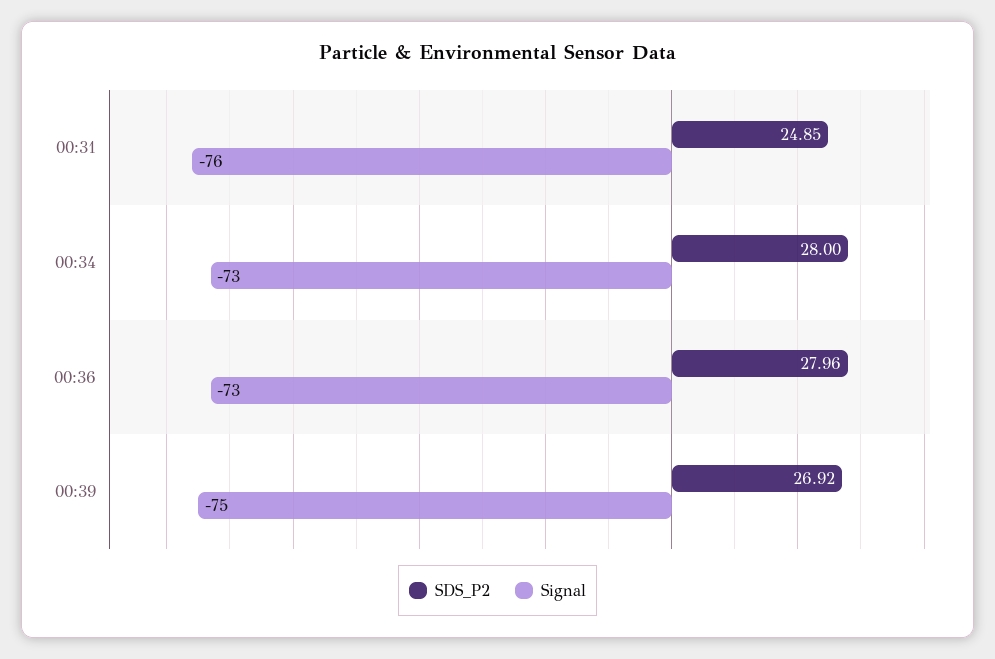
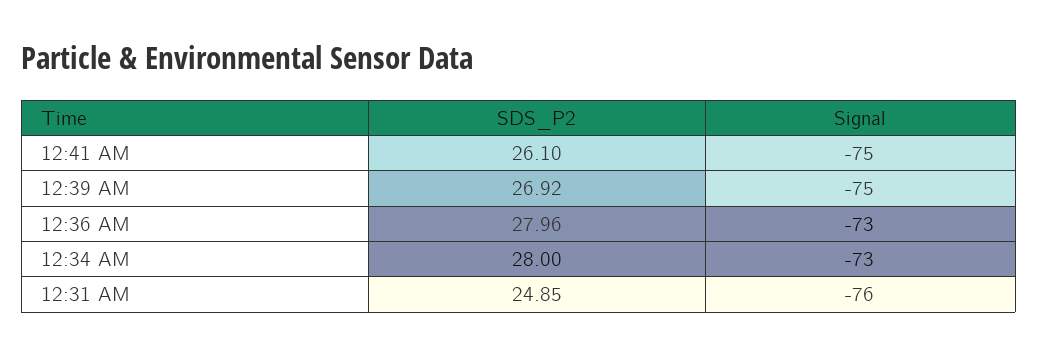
SDS_P2, 12:41 AM: none -> 26.1
Signal, 12:41 AM: none -> -75

